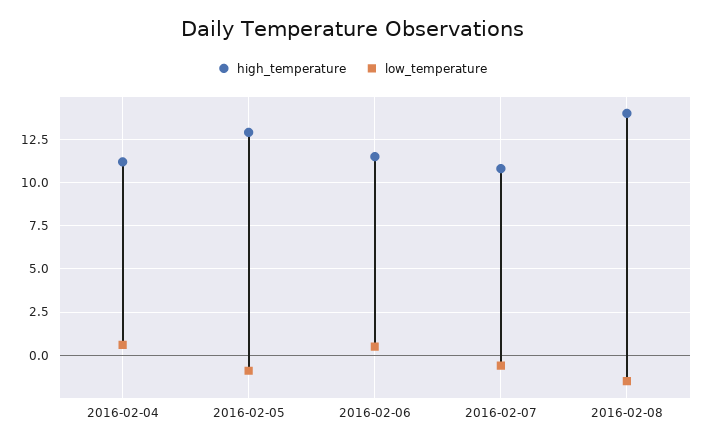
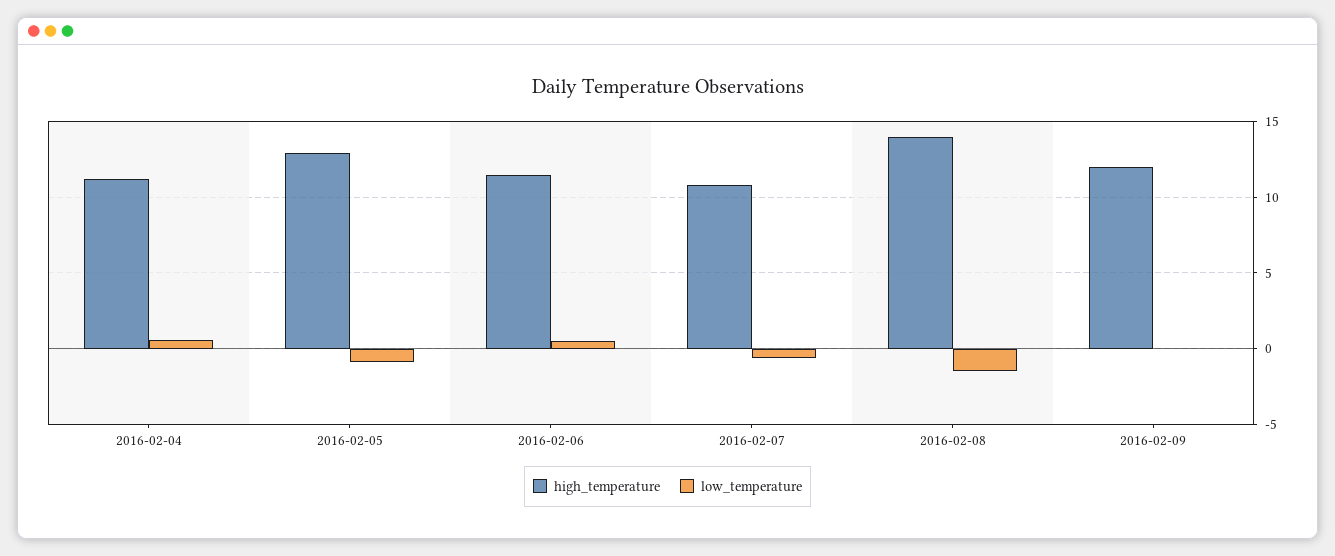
high_temperature, 2016-02-09: none -> 12
low_temperature, 2016-02-09: none -> 0

